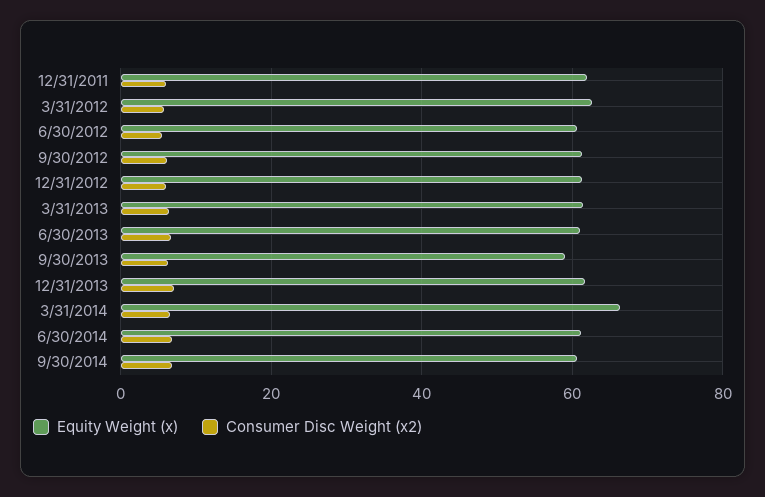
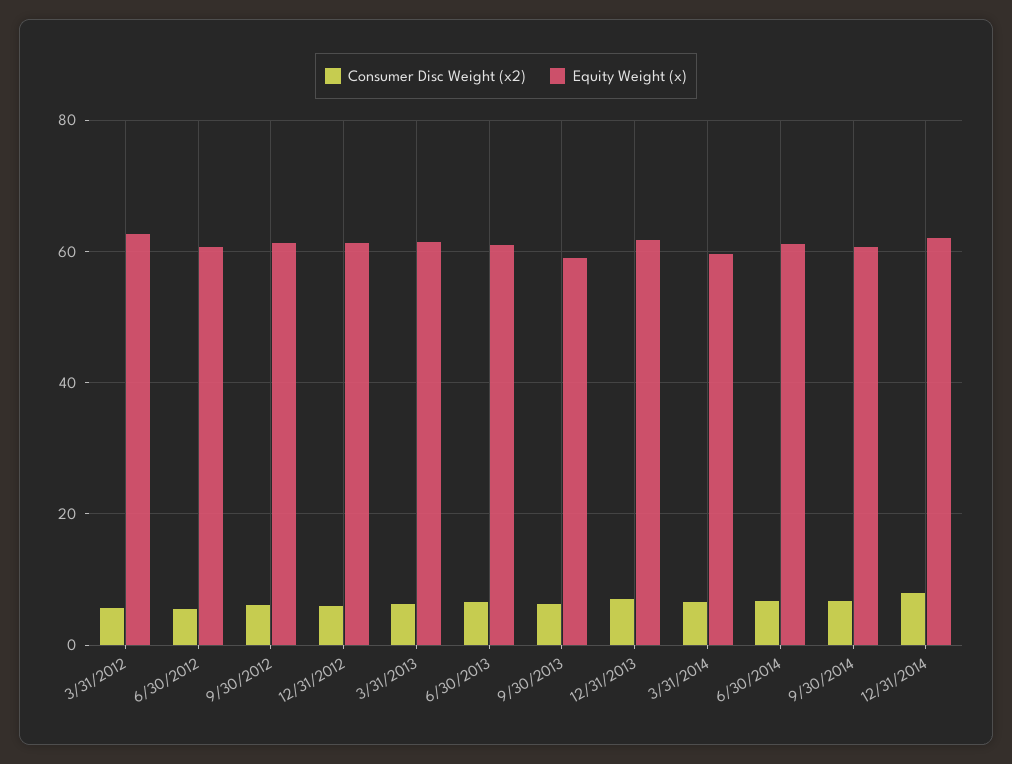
Equity Weight (x), 12/31/2011: 62 -> none
Consumer Disc Weight (x2), 12/31/2011: 6 -> none
Equity Weight (x), 3/31/2014: 66 -> 60
Consumer Disc Weight (x2), 12/31/2014: none -> 8
Equity Weight (x), 12/31/2014: none -> 62

